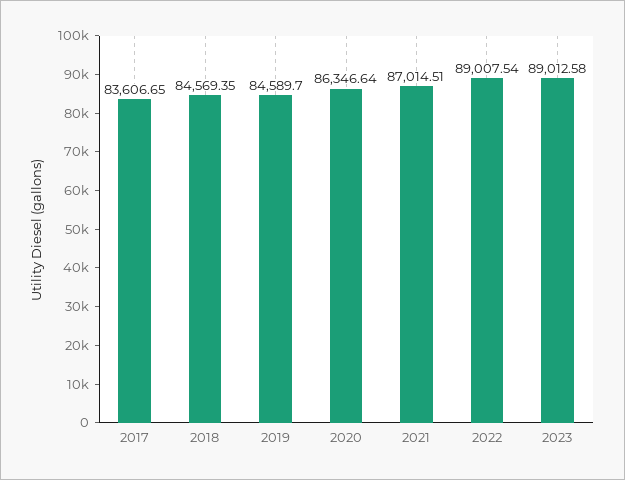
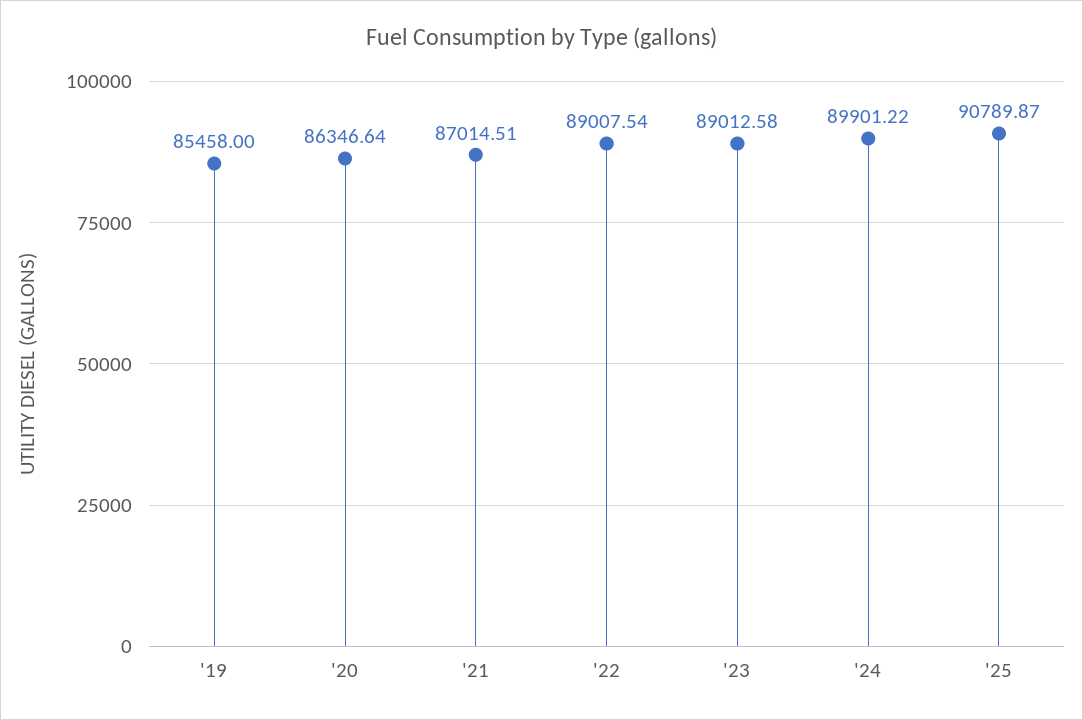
2017: 83606.65 -> none
2018: 84569.35 -> none
2019: 84589.7 -> 85458
'24: none -> 89901.22
'25: none -> 90789.87

